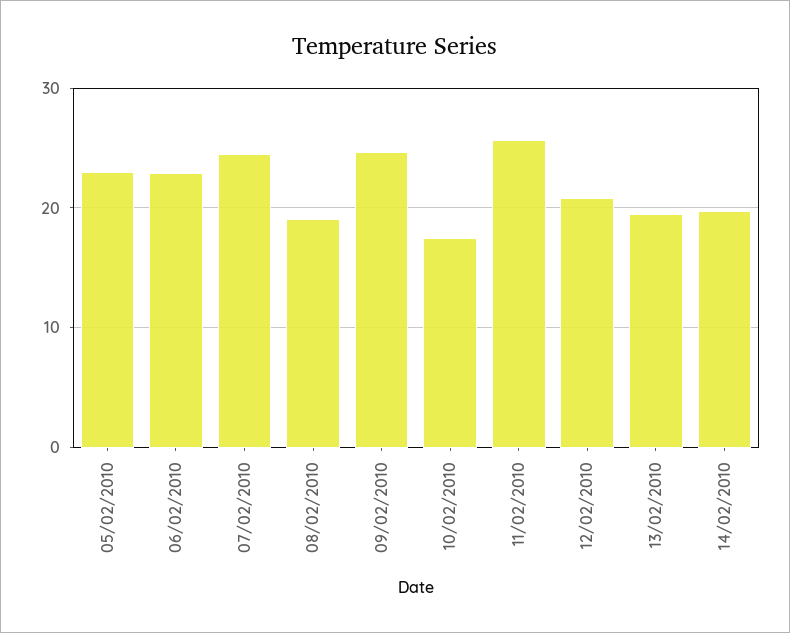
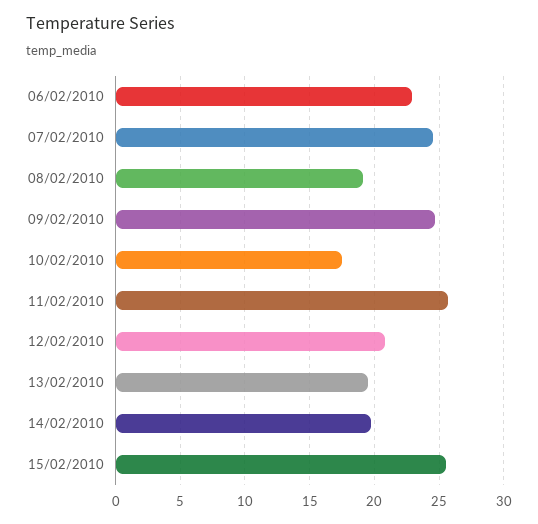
05/02/2010: 23 -> none
15/02/2010: none -> 25.5

